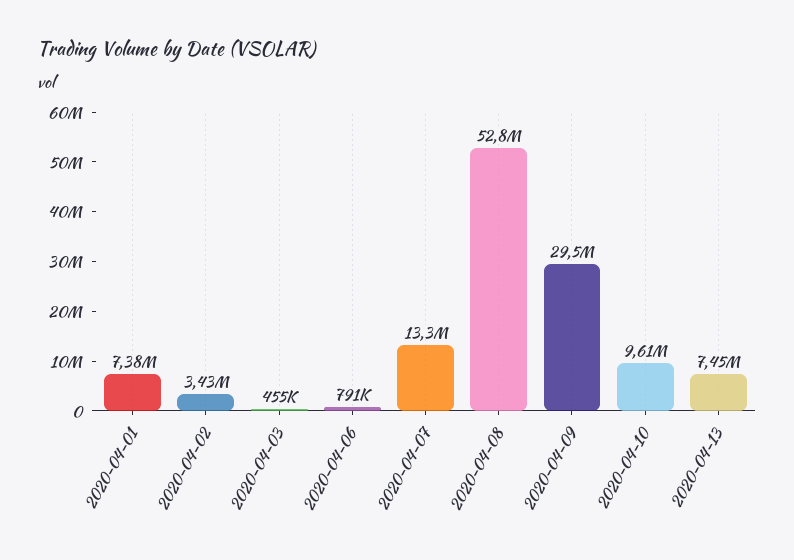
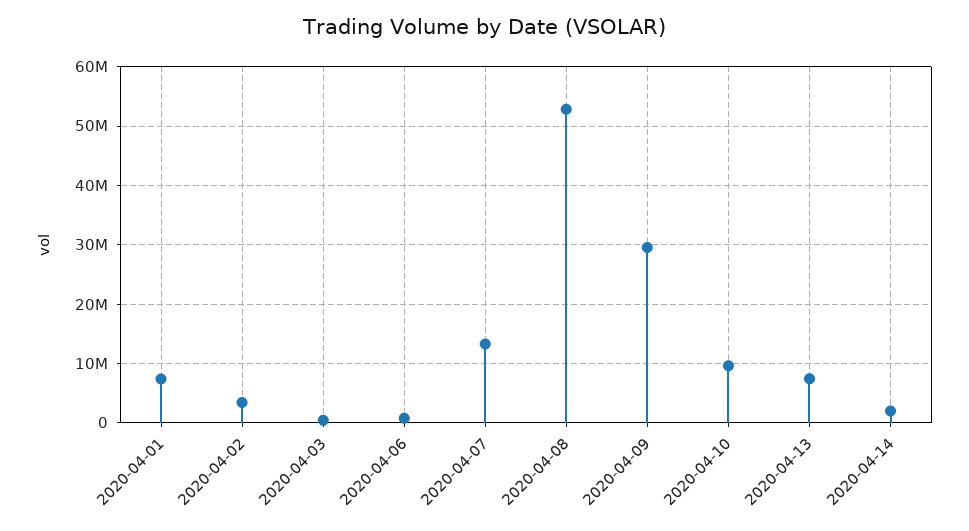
2020-04-14: none -> 2000000

